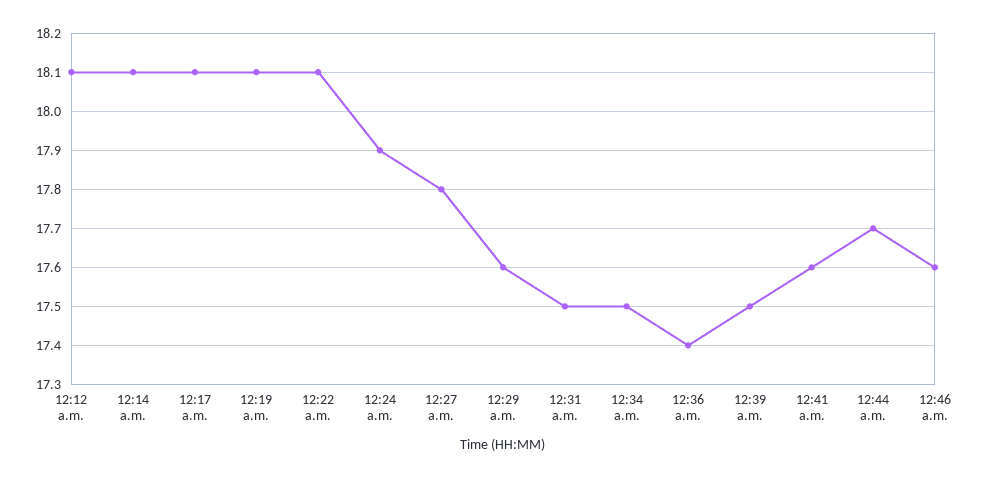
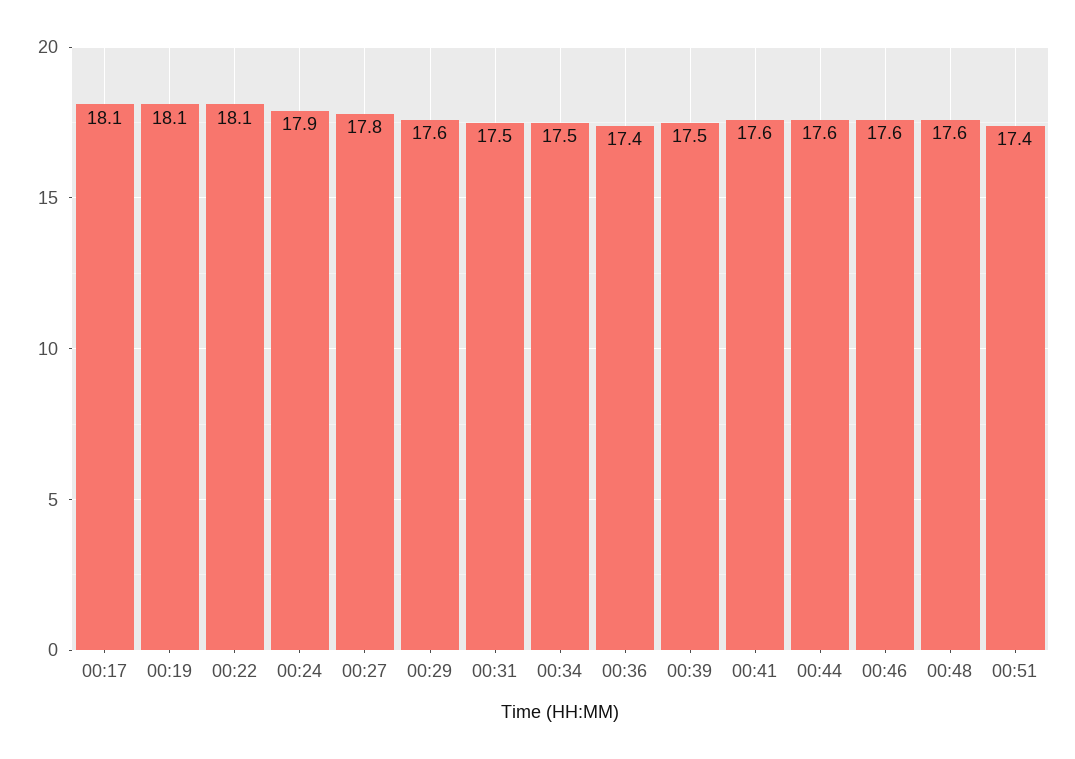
12:12 a.m.: 18.1 -> none
12:14 a.m.: 18.1 -> none
12:44 a.m.: 17.7 -> 17.6
00:48: none -> 17.6
00:51: none -> 17.4

